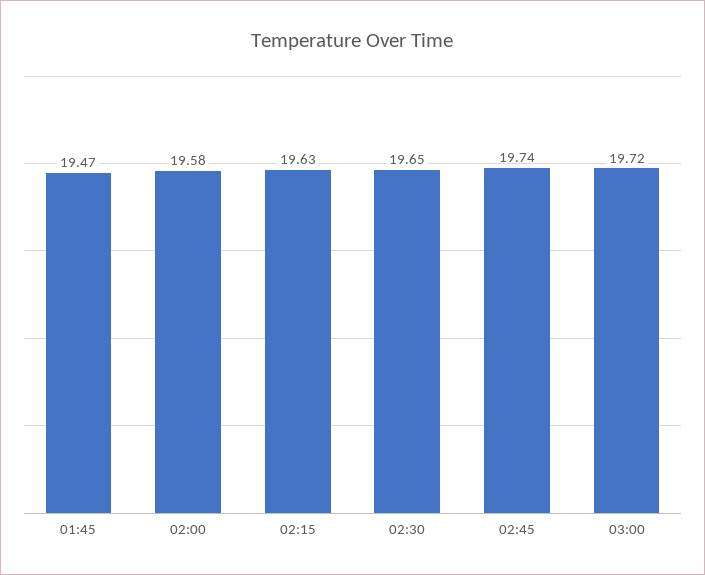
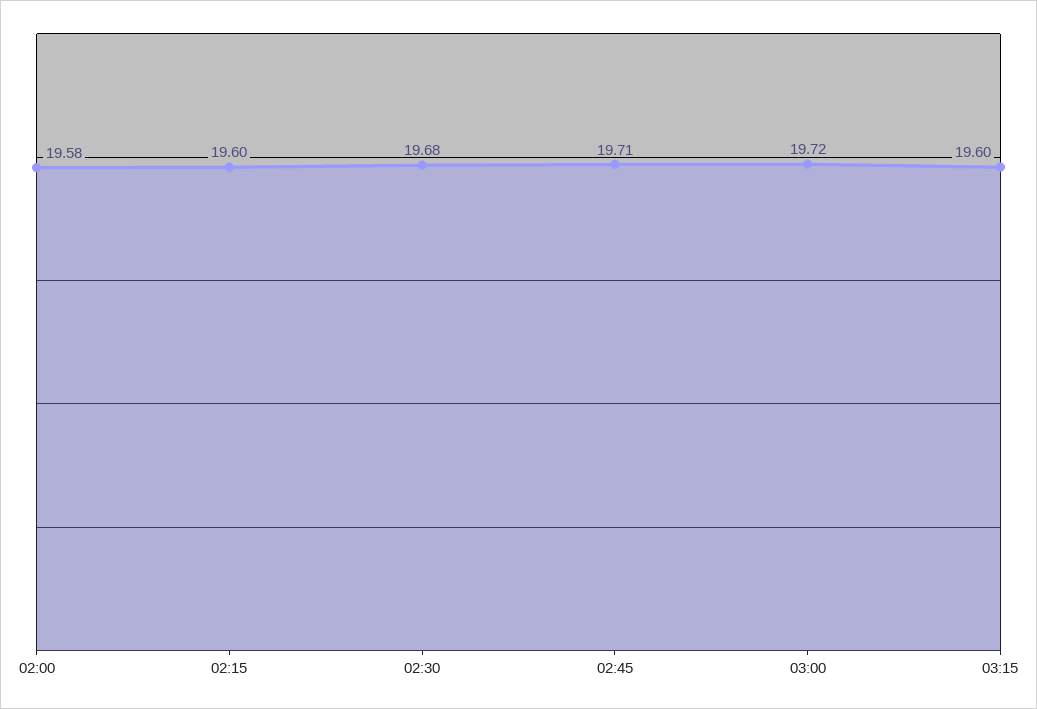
01:45: 19.47 -> none
02:15: 19.63 -> 19.6
02:30: 19.65 -> 19.68
02:45: 19.74 -> 19.71
03:15: none -> 19.6

